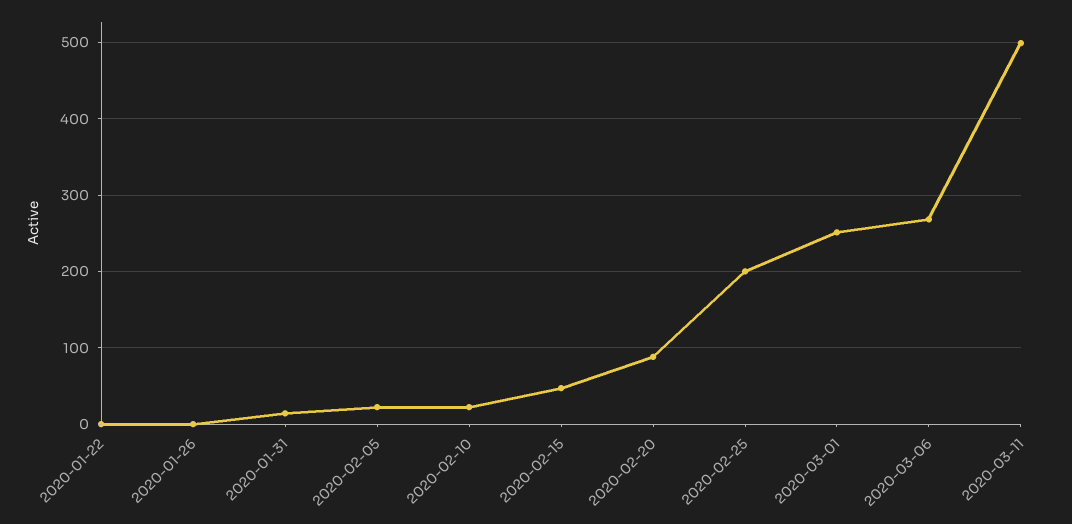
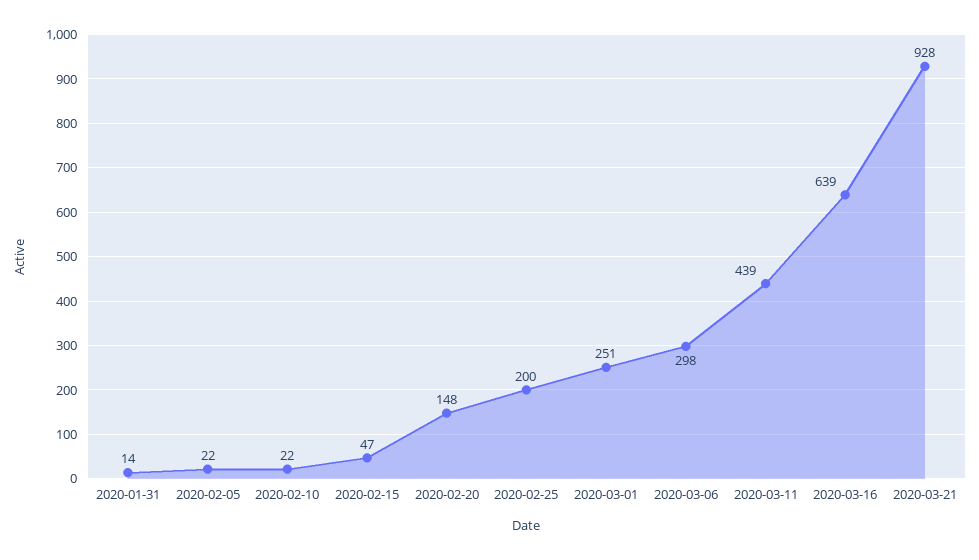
2020-01-22: 0 -> none
2020-01-26: 0 -> none
2020-02-20: 90 -> 148
2020-03-06: 270 -> 298
2020-03-11: 500 -> 439
2020-03-16: none -> 639
2020-03-21: none -> 928

